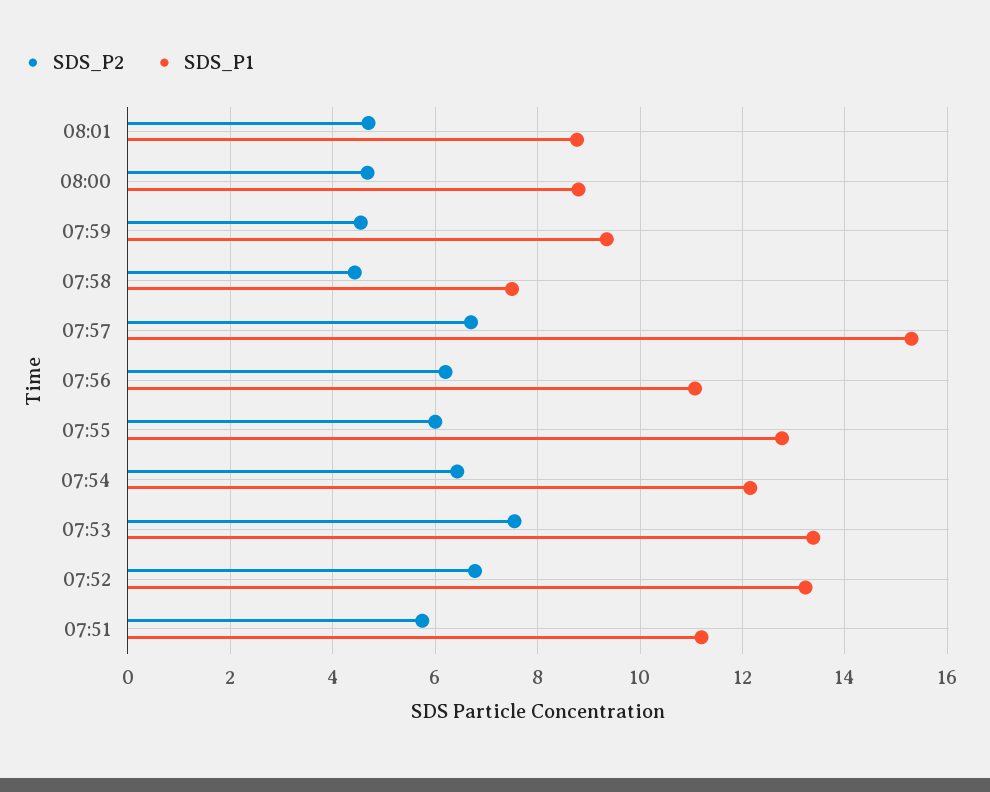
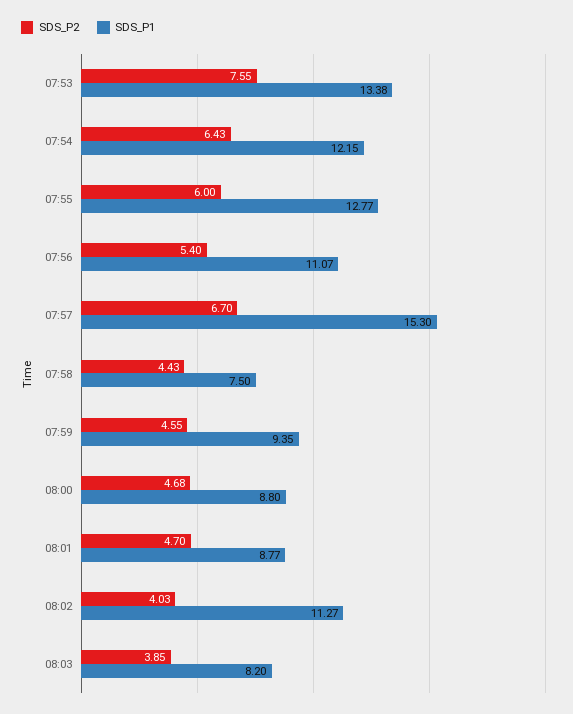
SDS_P2, 07:56: 6.2 -> 5.4
SDS_P2, 07:52: 6.8 -> none
SDS_P1, 07:52: 13.2 -> none
SDS_P2, 07:51: 5.8 -> none
SDS_P1, 07:51: 11.2 -> none
SDS_P2, 08:02: none -> 4.03
SDS_P1, 08:02: none -> 11.27
SDS_P2, 08:03: none -> 3.85
SDS_P1, 08:03: none -> 8.2

